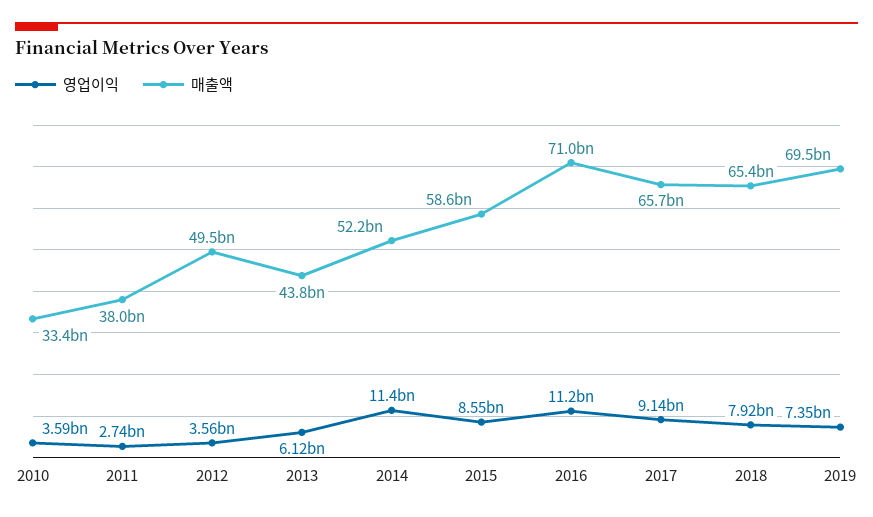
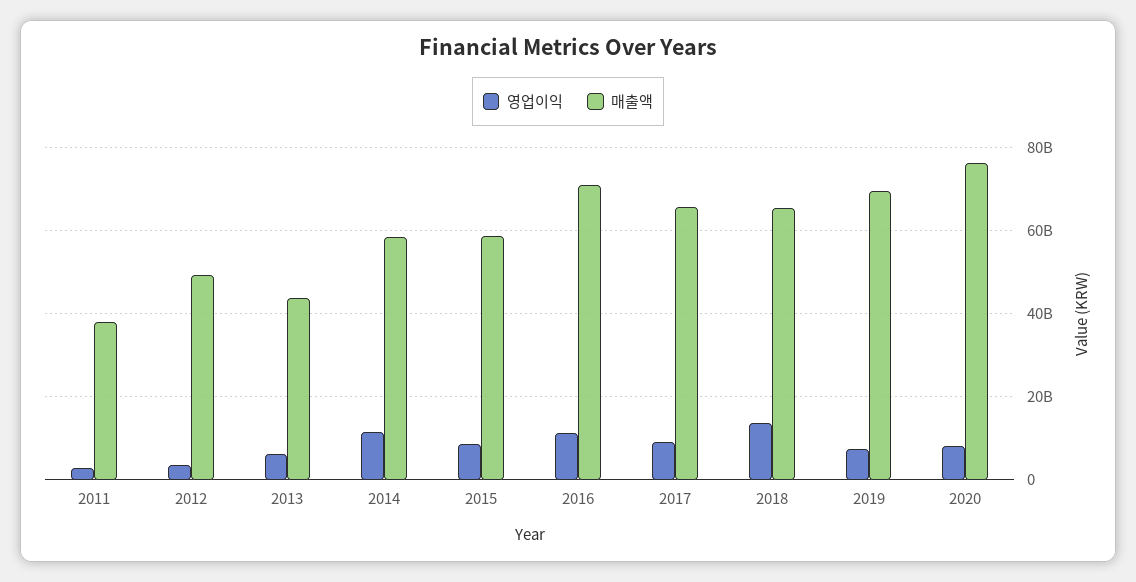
영업이익, 2010: 3590000000 -> none
매출액, 2010: 33400000000 -> none
매출액, 2014: 52200000000 -> 58000000000
영업이익, 2018: 7920000000 -> 14000000000
영업이익, 2020: none -> 8000000000
매출액, 2020: none -> 76000000000

